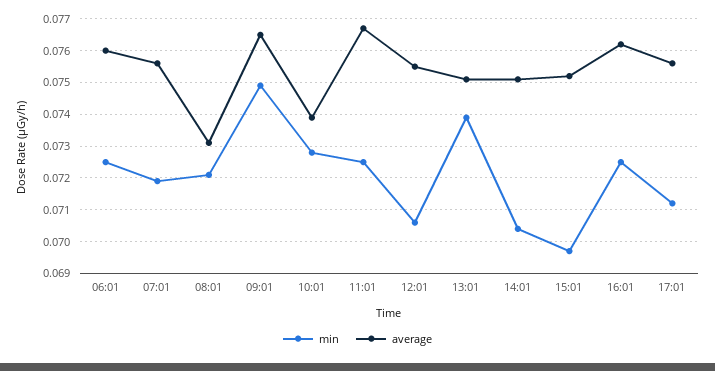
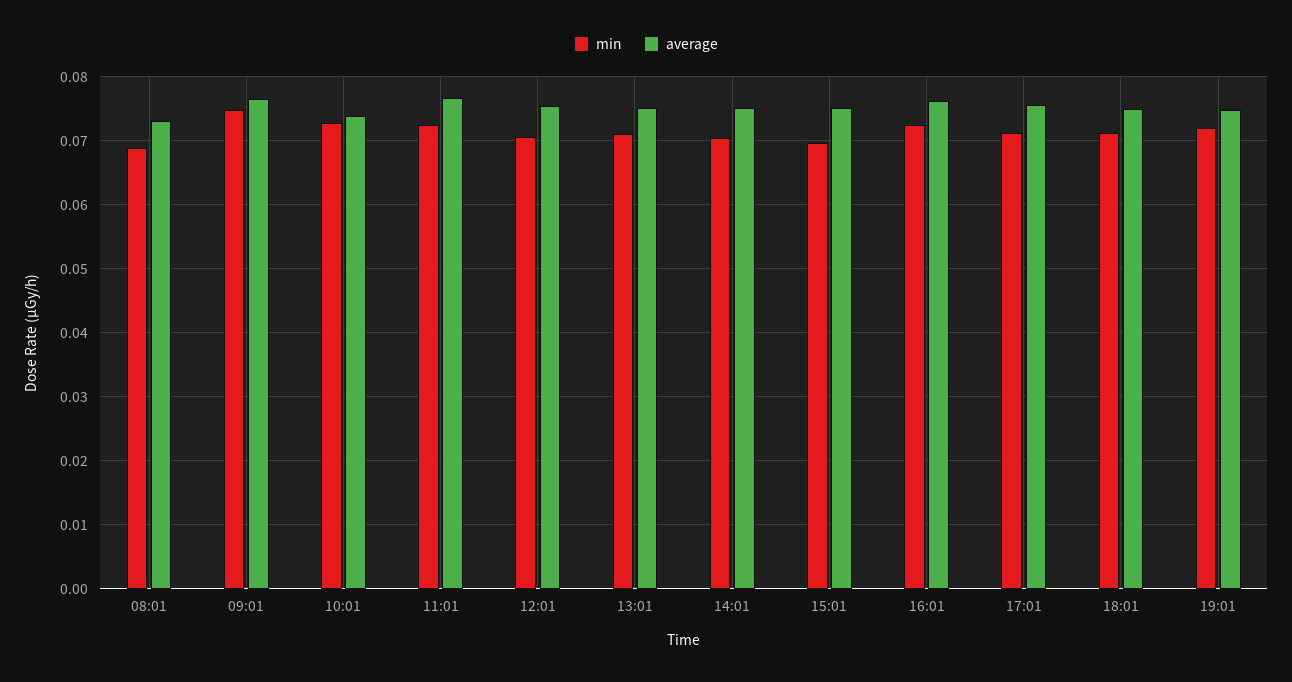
min, 06:01: 0.0725 -> none
average, 06:01: 0.076 -> none
min, 07:01: 0.072 -> none
average, 07:01: 0.0755 -> none
min, 08:01: 0.072 -> 0.069
min, 13:01: 0.074 -> 0.071
min, 18:01: none -> 0.071
average, 18:01: none -> 0.075
min, 19:01: none -> 0.072
average, 19:01: none -> 0.075

